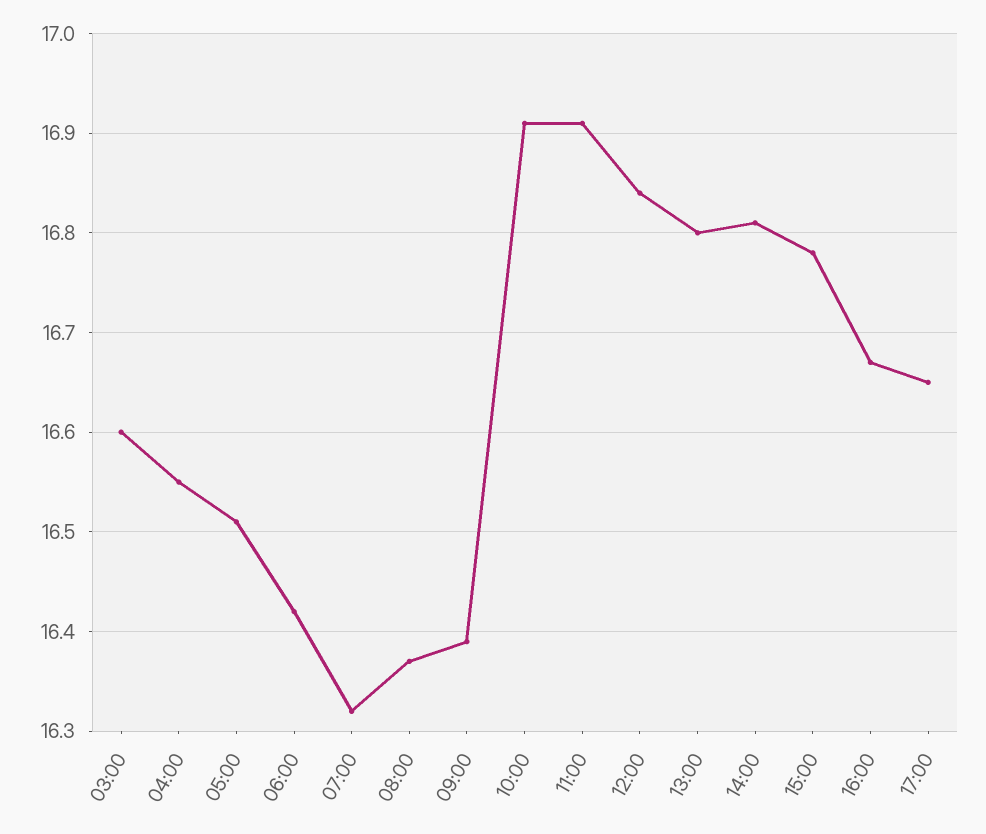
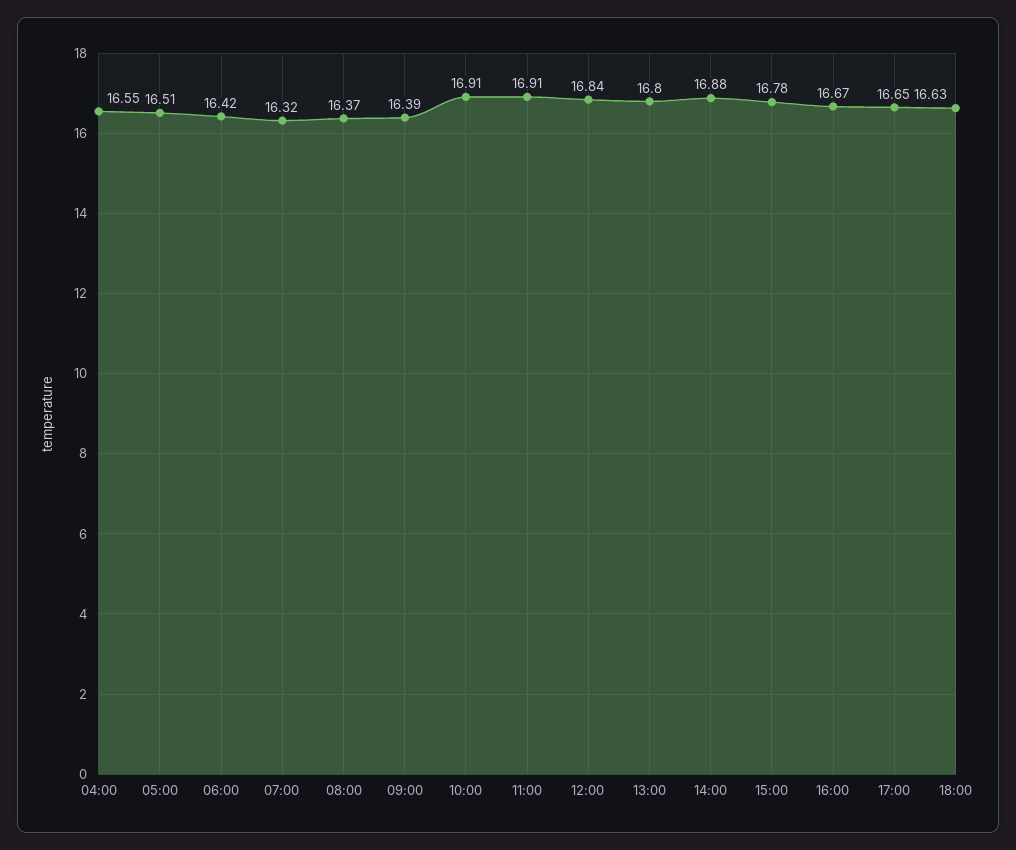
03:00: 16.6 -> none
14:00: 16.81 -> 16.88
18:00: none -> 16.63

